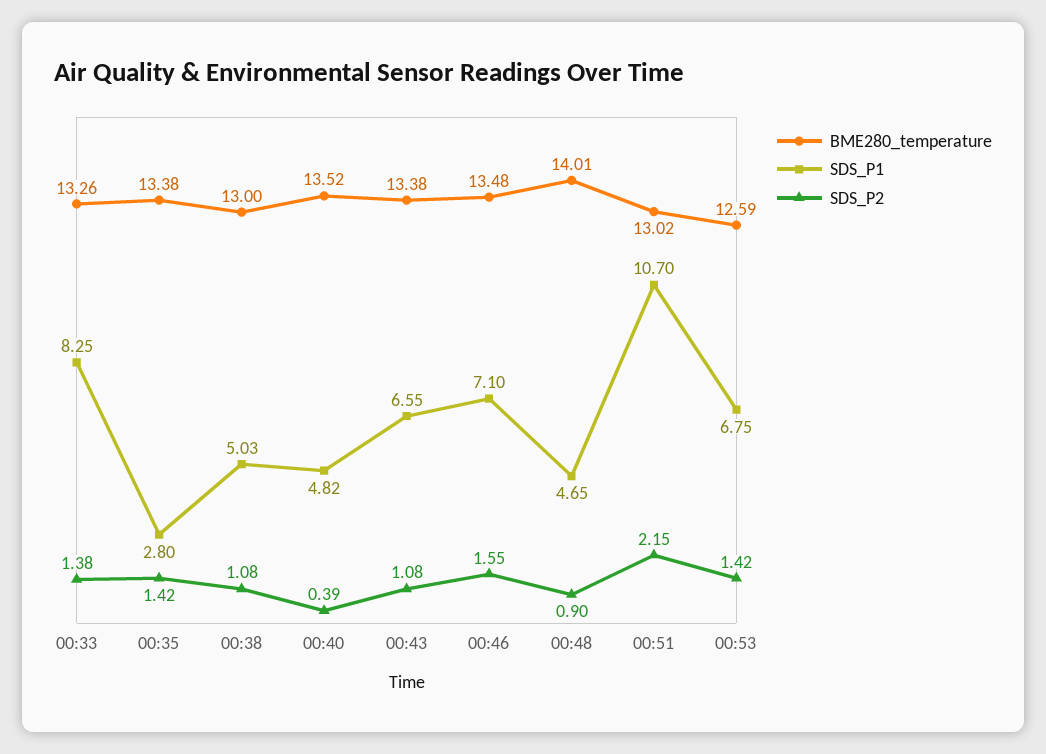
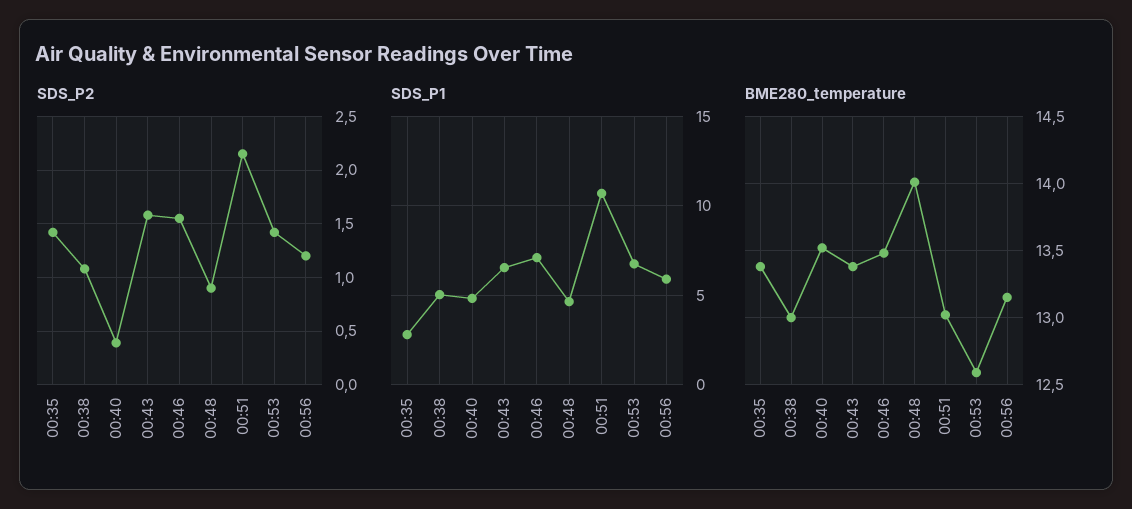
BME280_temperature, 00:33: 13.26 -> none
SDS_P1, 00:33: 8.25 -> none
SDS_P2, 00:33: 1.38 -> none
SDS_P2, 00:43: 1.08 -> 1.6
SDS_P2, 00:56: none -> 1.2
SDS_P1, 00:56: none -> 6
BME280_temperature, 00:56: none -> 13.15

